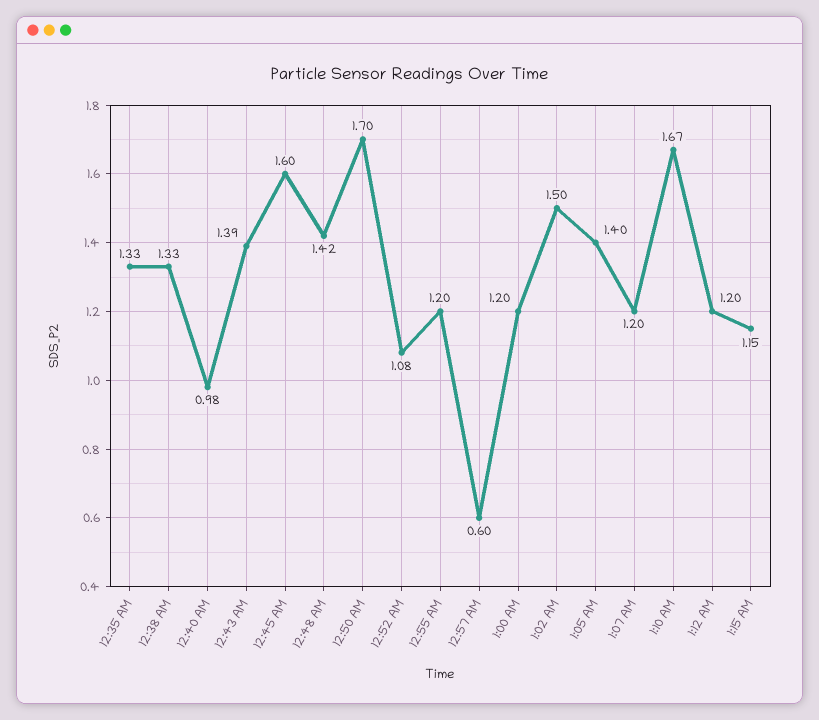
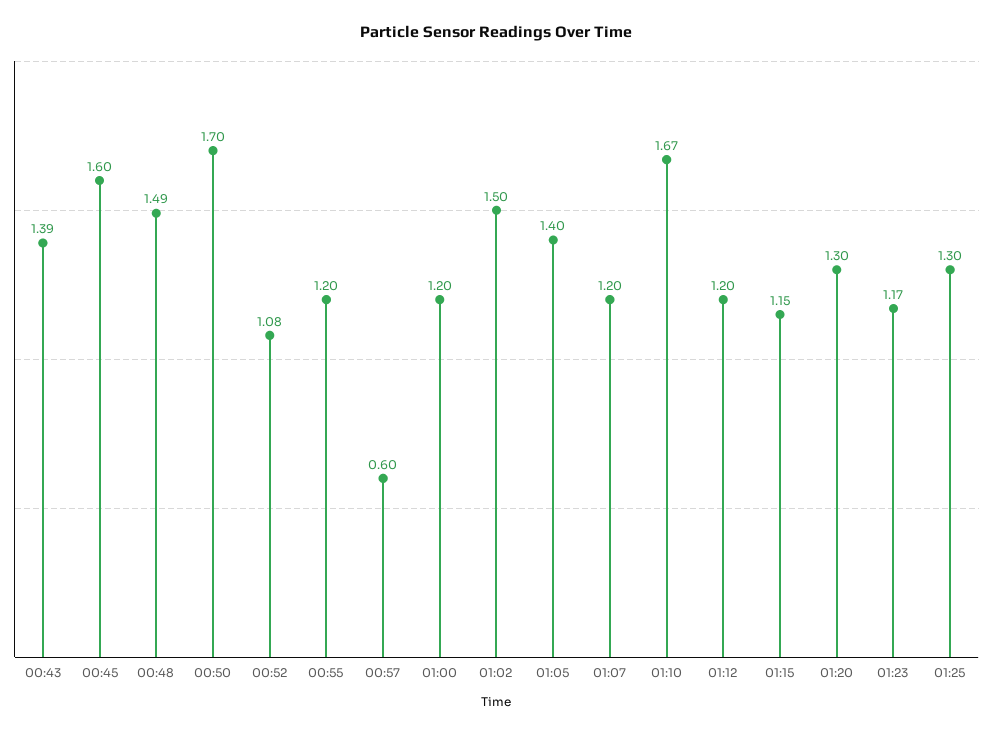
12:35 AM: 1.33 -> none
12:38 AM: 1.33 -> none
12:40 AM: 0.98 -> none
12:48 AM: 1.42 -> 1.49
01:20: none -> 1.3
01:23: none -> 1.17
01:25: none -> 1.3

